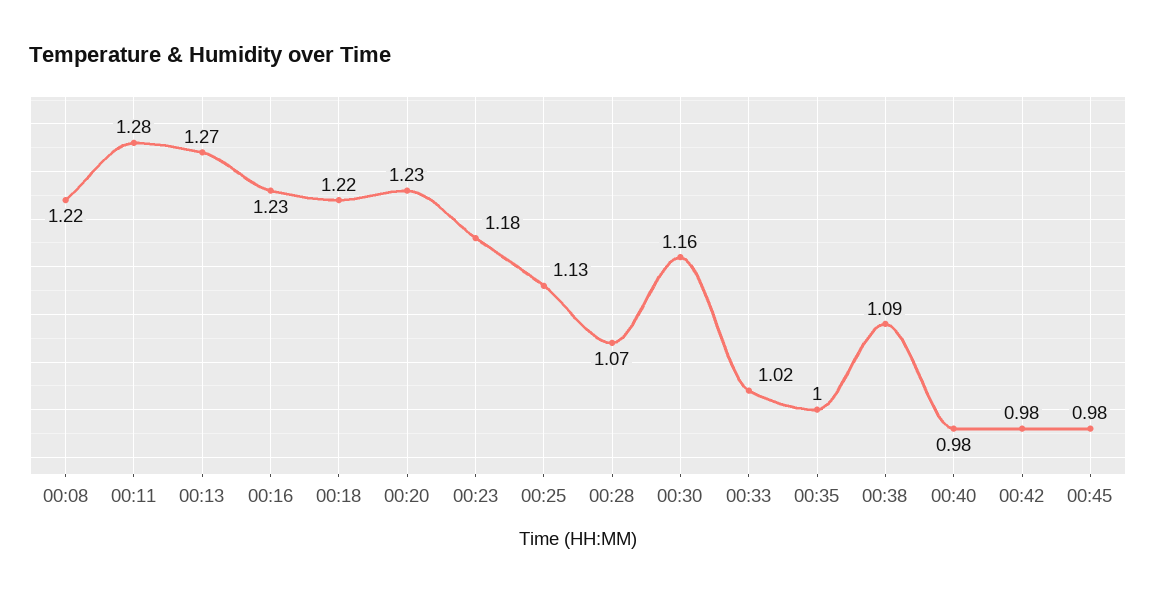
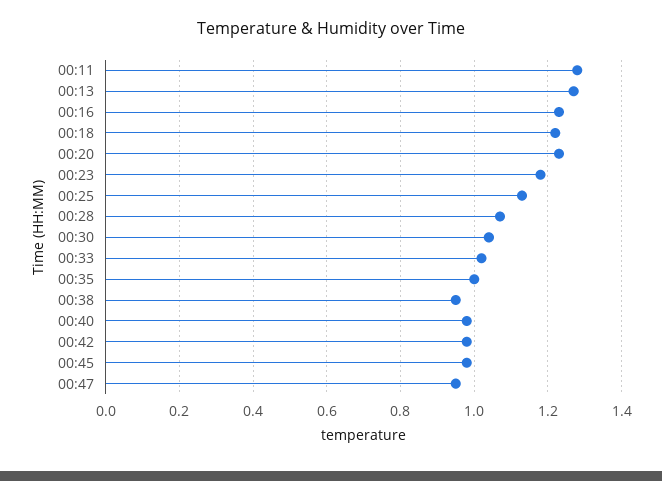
00:08: 1.22 -> none
00:30: 1.16 -> 1.05
00:38: 1.09 -> 0.95
00:47: none -> 0.95

